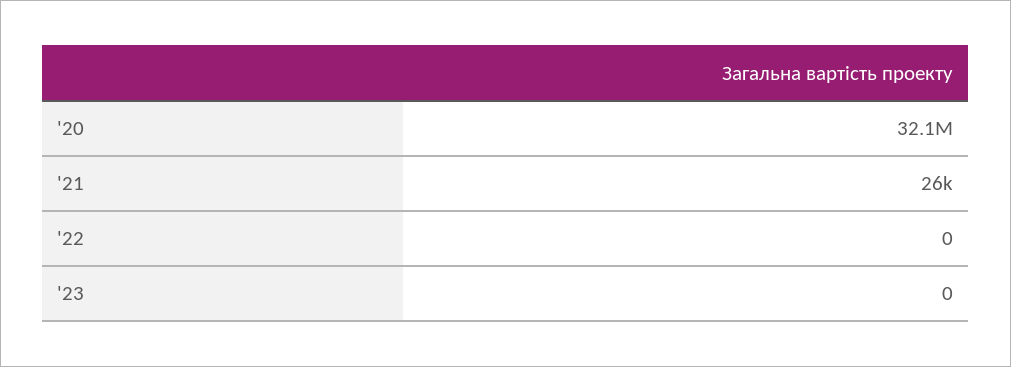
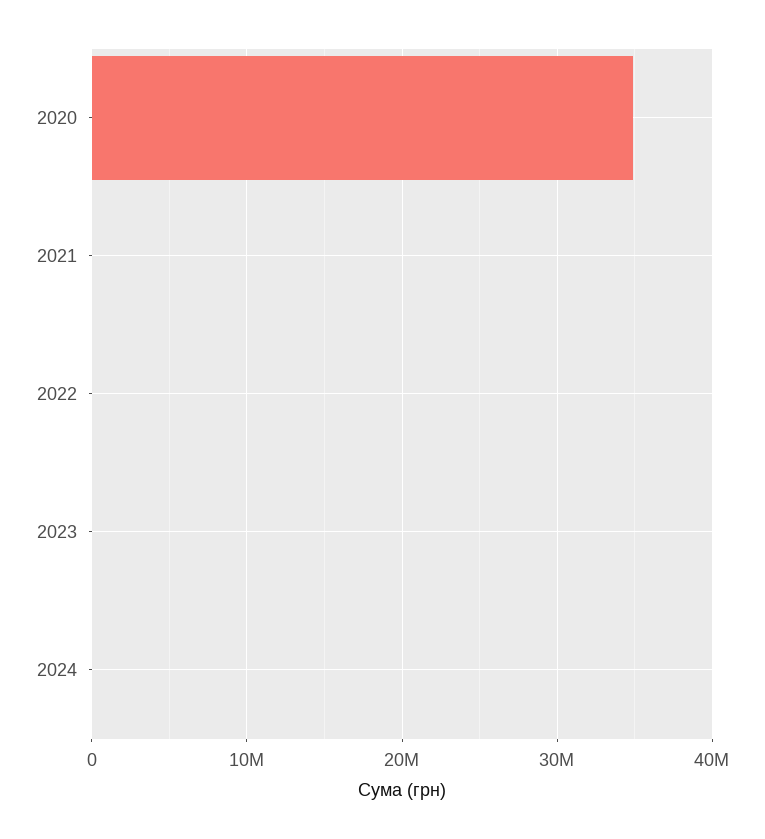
'20: 32100000 -> 35000000
2024: none -> 0

